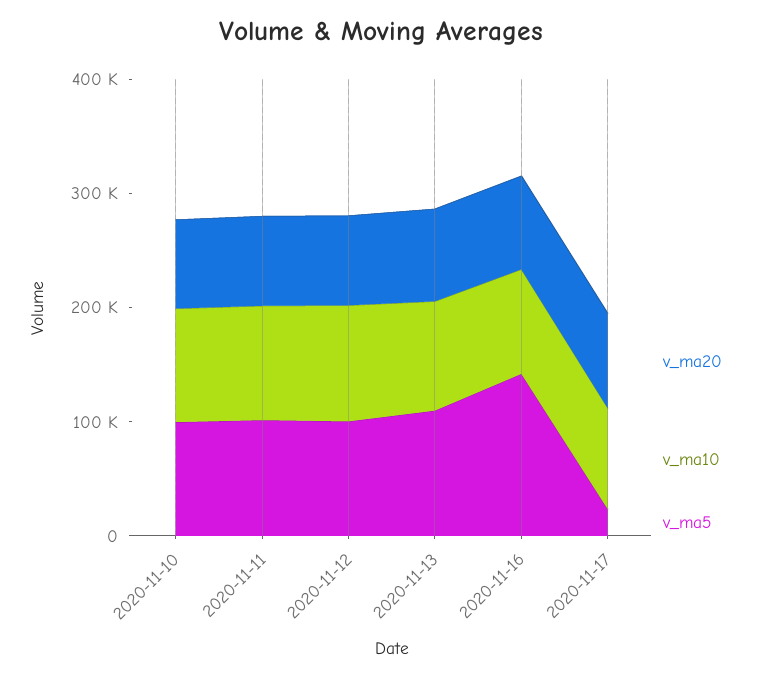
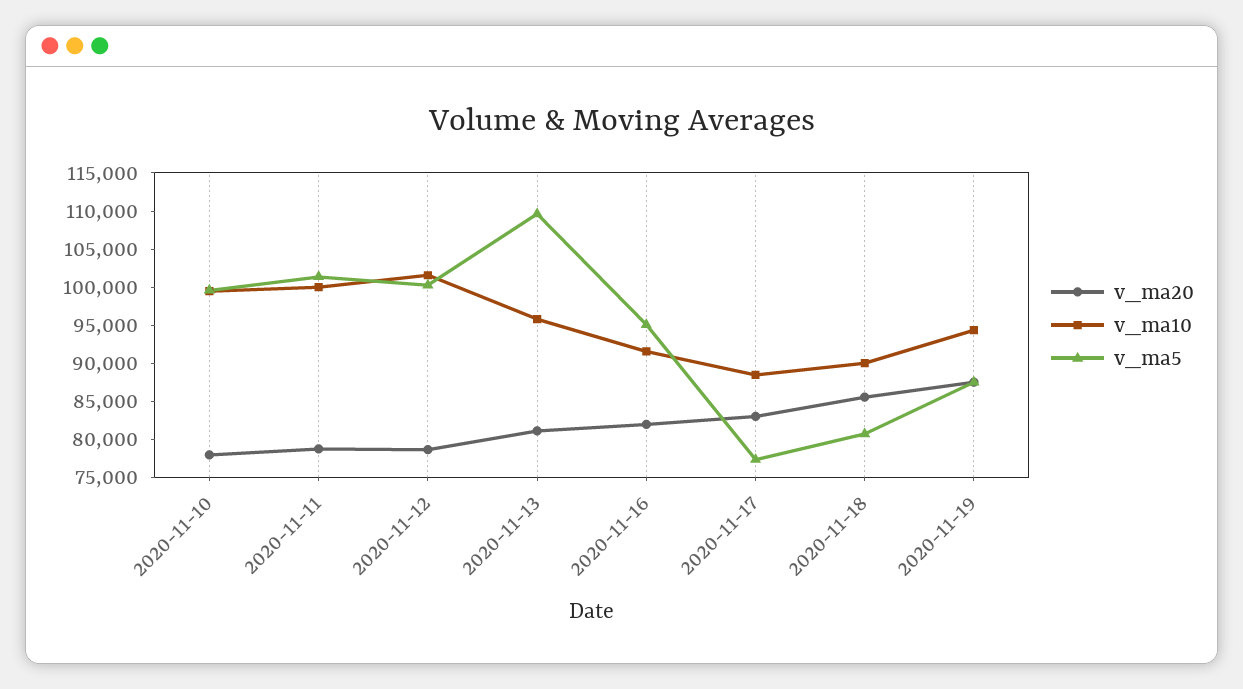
v_ma5, 2020-11-16: 140000 -> 95000
v_ma5, 2020-11-17: 20000 -> 77500
v_ma20, 2020-11-18: none -> 85000
v_ma10, 2020-11-18: none -> 90000
v_ma5, 2020-11-18: none -> 80000
v_ma20, 2020-11-19: none -> 87500
v_ma10, 2020-11-19: none -> 95000
v_ma5, 2020-11-19: none -> 87500

